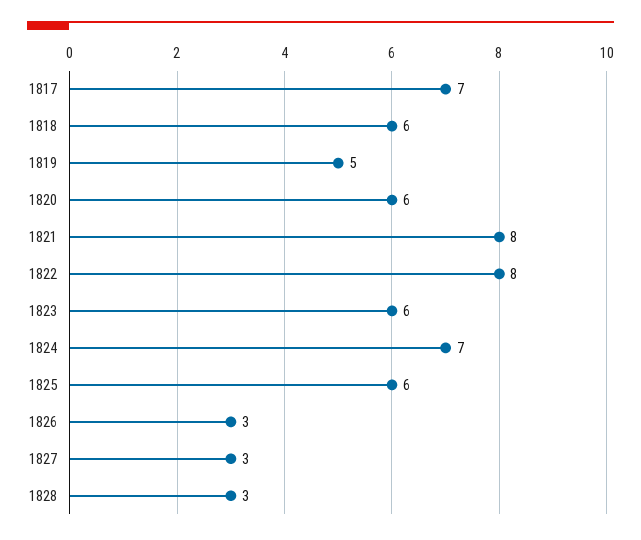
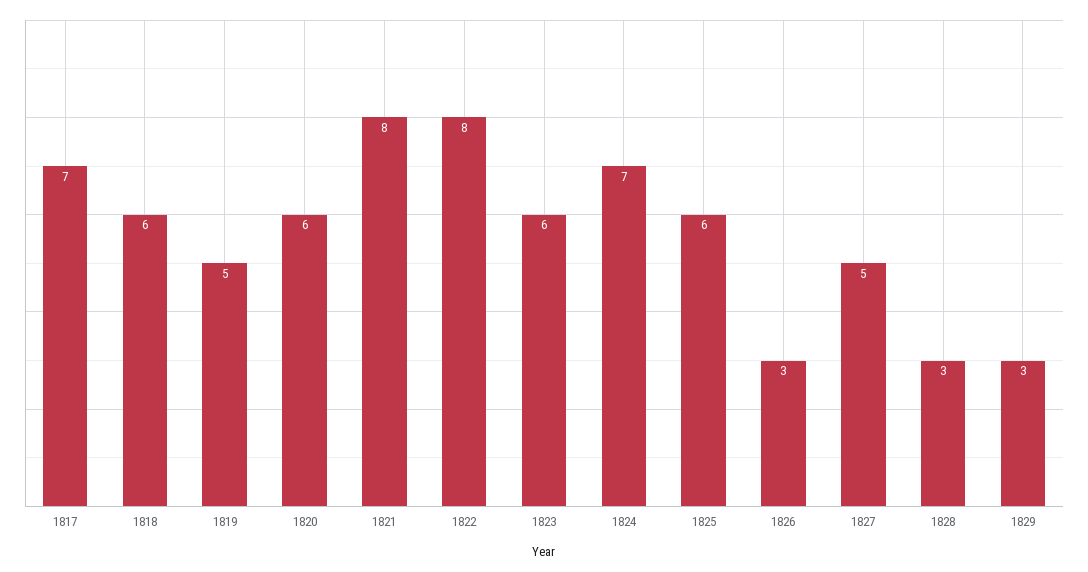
1827: 3 -> 5
1829: none -> 3

